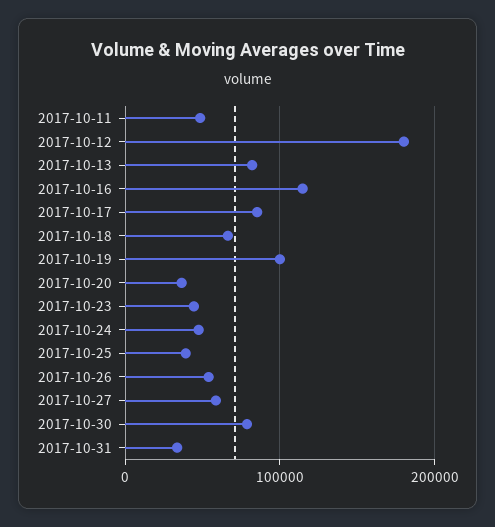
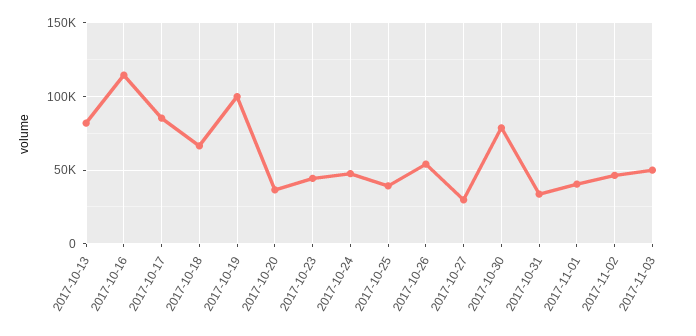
2017-10-11: 50000 -> none
2017-10-12: 180000 -> none
2017-10-27: 60000 -> 30000
2017-11-01: none -> 40000
2017-11-02: none -> 45000
2017-11-03: none -> 50000

